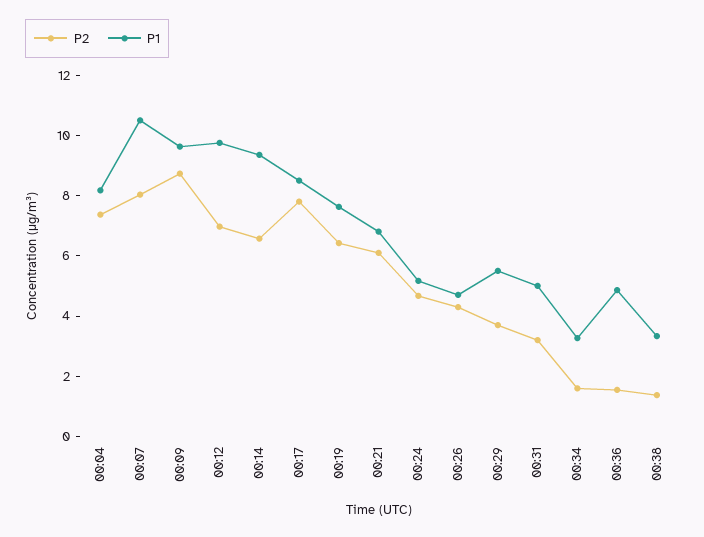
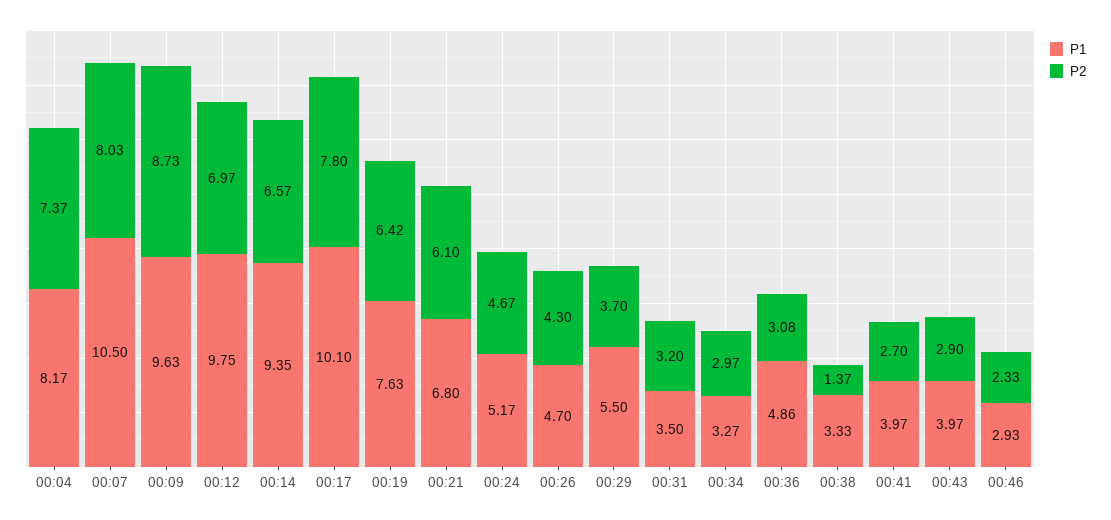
P1, 00:17: 8.5 -> 10.1
P1, 00:31: 5 -> 3.5
P2, 00:34: 1.5 -> 2.97
P2, 00:36: 1.5 -> 3.08
P1, 00:41: none -> 3.97
P2, 00:41: none -> 2.7
P1, 00:43: none -> 3.97
P2, 00:43: none -> 2.9
P1, 00:46: none -> 2.93
P2, 00:46: none -> 2.33

